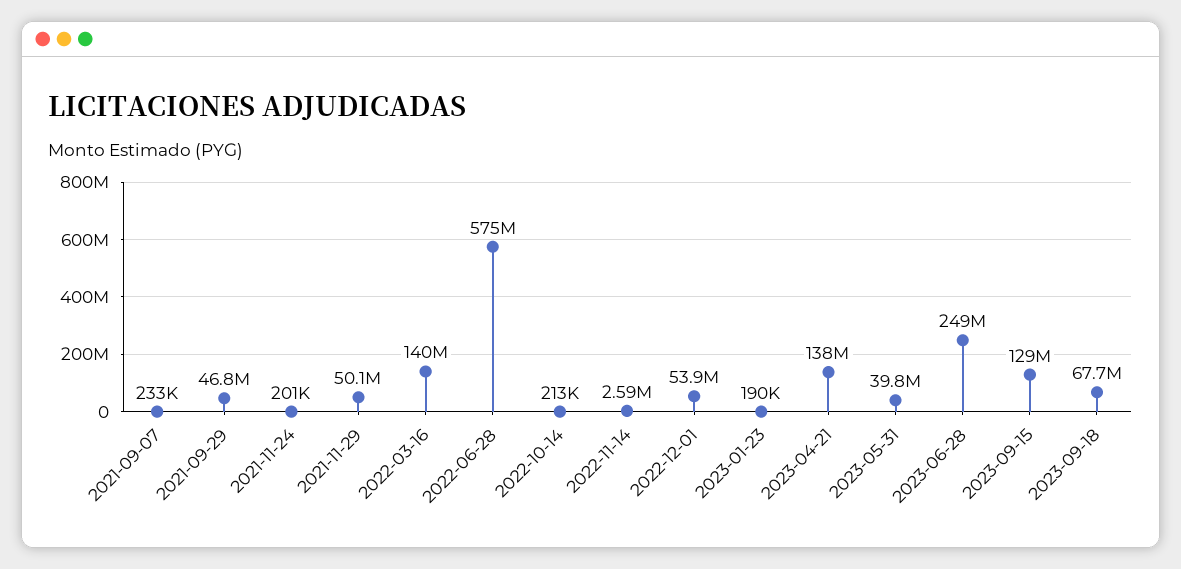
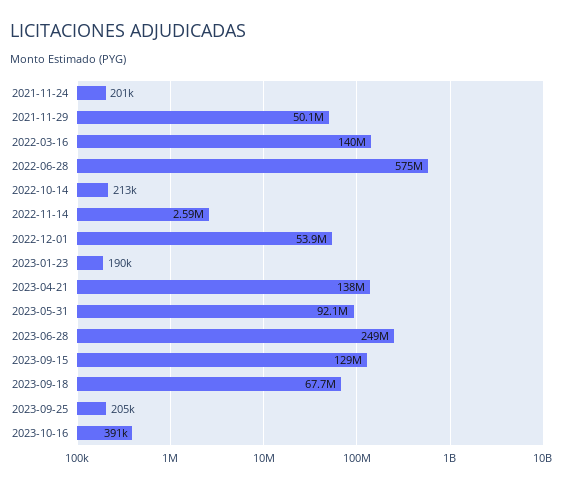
2021-09-07: 233000 -> none
2021-09-29: 46800000 -> none
2023-05-31: 39800000 -> 92100000
2023-09-25: none -> 205000
2023-10-16: none -> 391000

